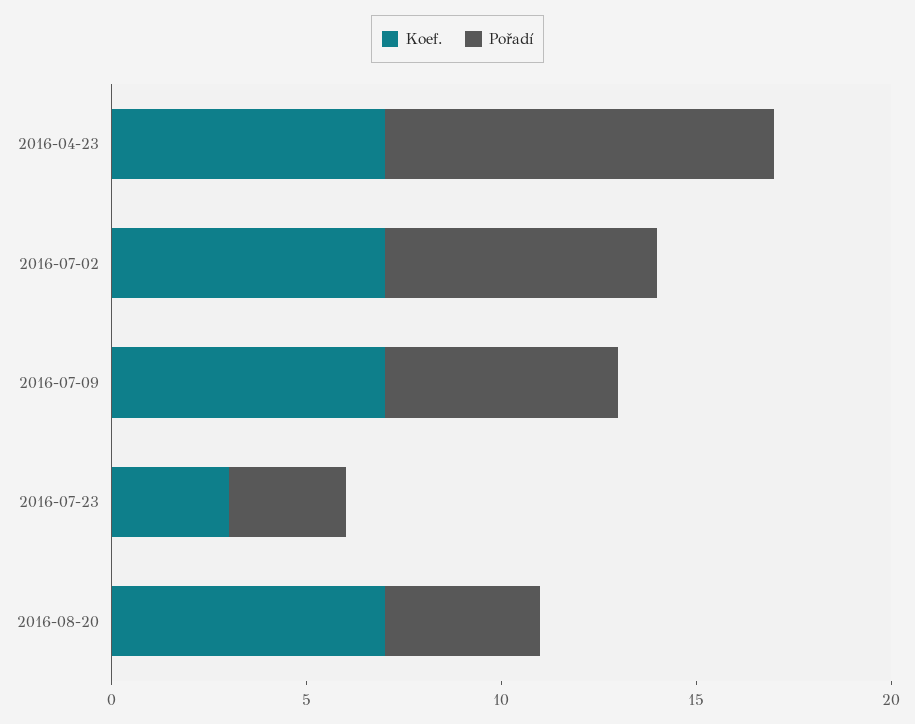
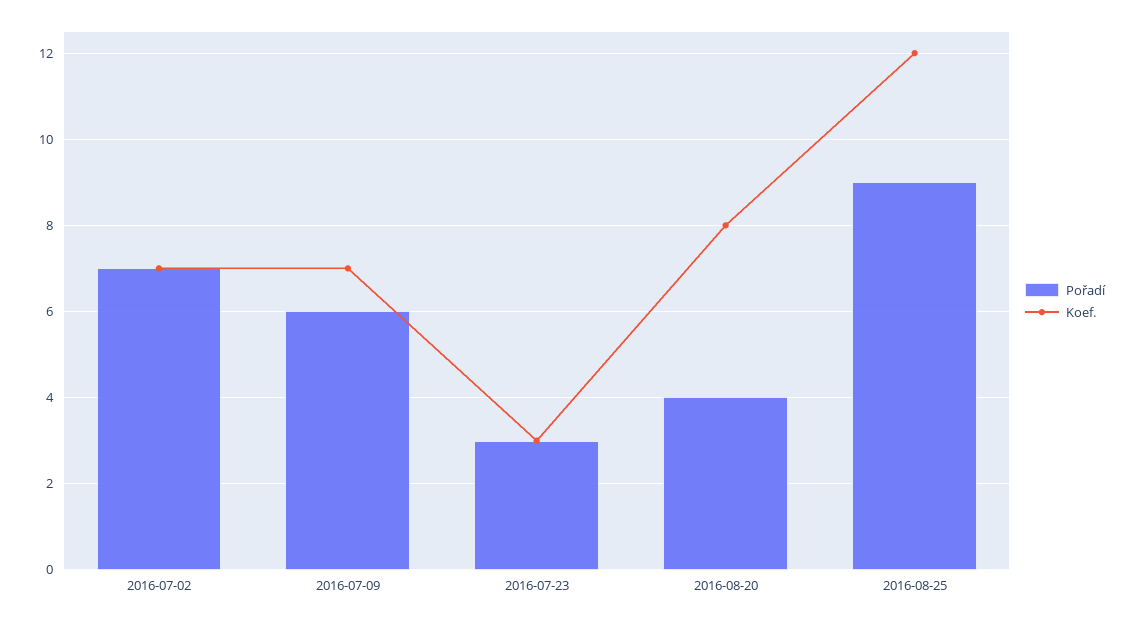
Koef., 2016-04-23: 7 -> none
Pořadí, 2016-04-23: 10 -> none
Koef., 2016-08-20: 7 -> 8
Pořadí, 2016-08-25: none -> 9
Koef., 2016-08-25: none -> 12

